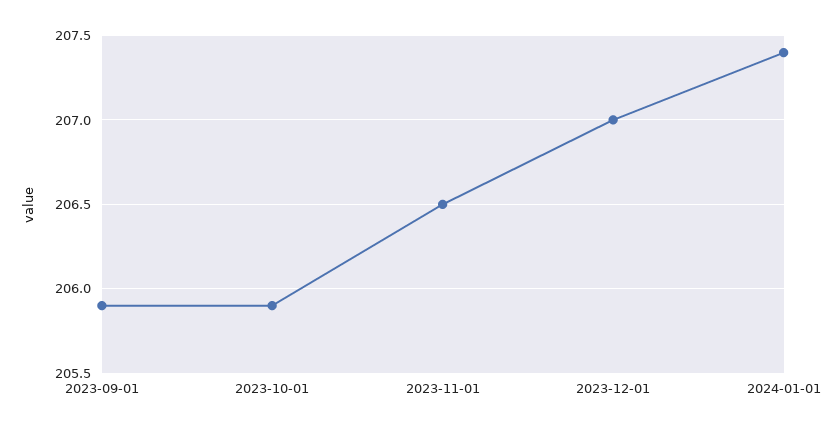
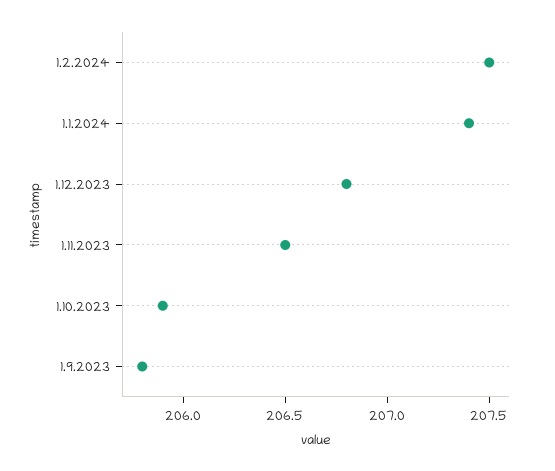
2023-09-01: 205.9 -> 205.8
2023-12-01: 207 -> 206.8
1.2.2024: none -> 207.5

